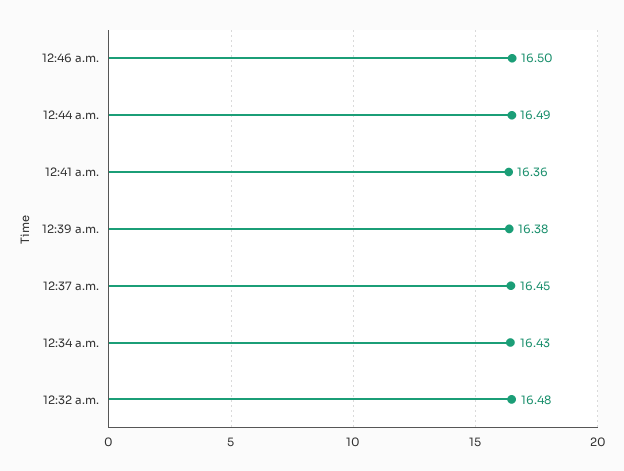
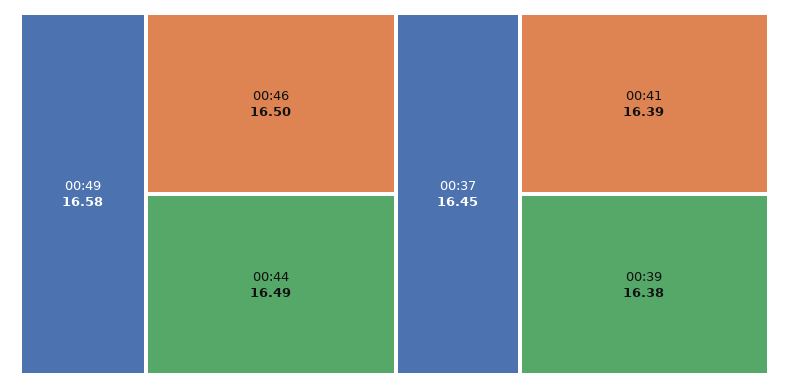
12:41 a.m.: 16.36 -> 16.39
12:34 a.m.: 16.43 -> none
12:32 a.m.: 16.48 -> none
00:49: none -> 16.58

